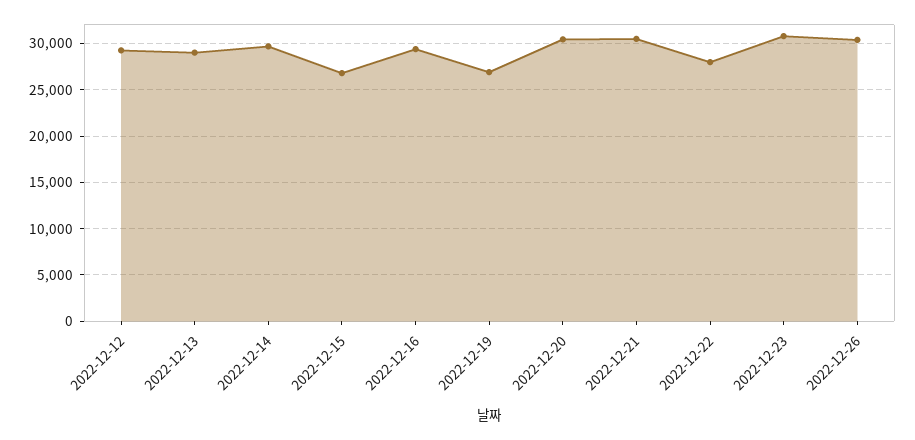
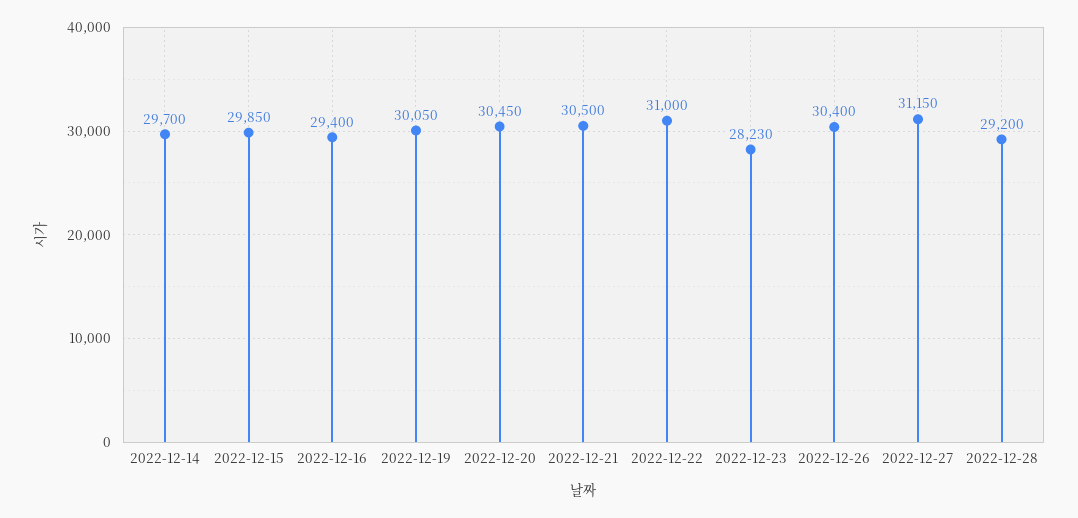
2022-12-12: 29000 -> none
2022-12-13: 29000 -> none
2022-12-15: 27000 -> 29850
2022-12-19: 27000 -> 30050
2022-12-22: 28000 -> 31000
2022-12-23: 31000 -> 28230
2022-12-27: none -> 31150
2022-12-28: none -> 29200

